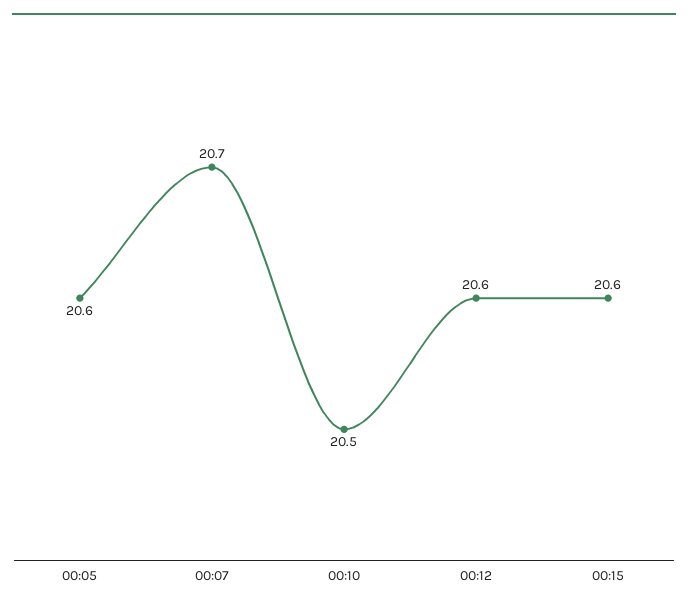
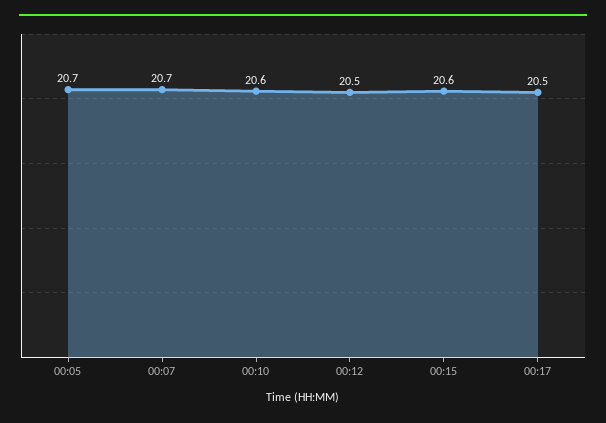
00:05: 20.6 -> 20.7
00:10: 20.5 -> 20.6
00:12: 20.6 -> 20.5
00:17: none -> 20.5

